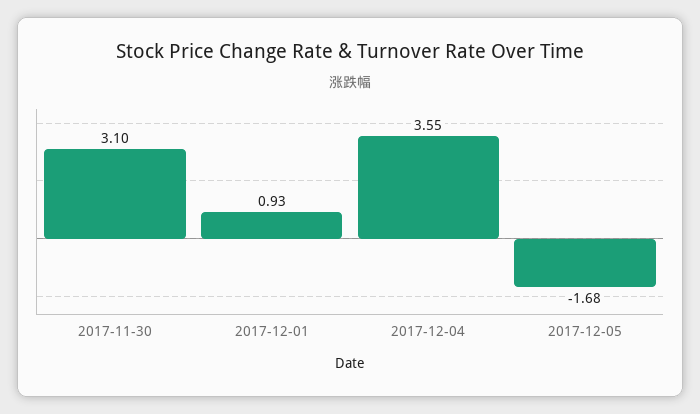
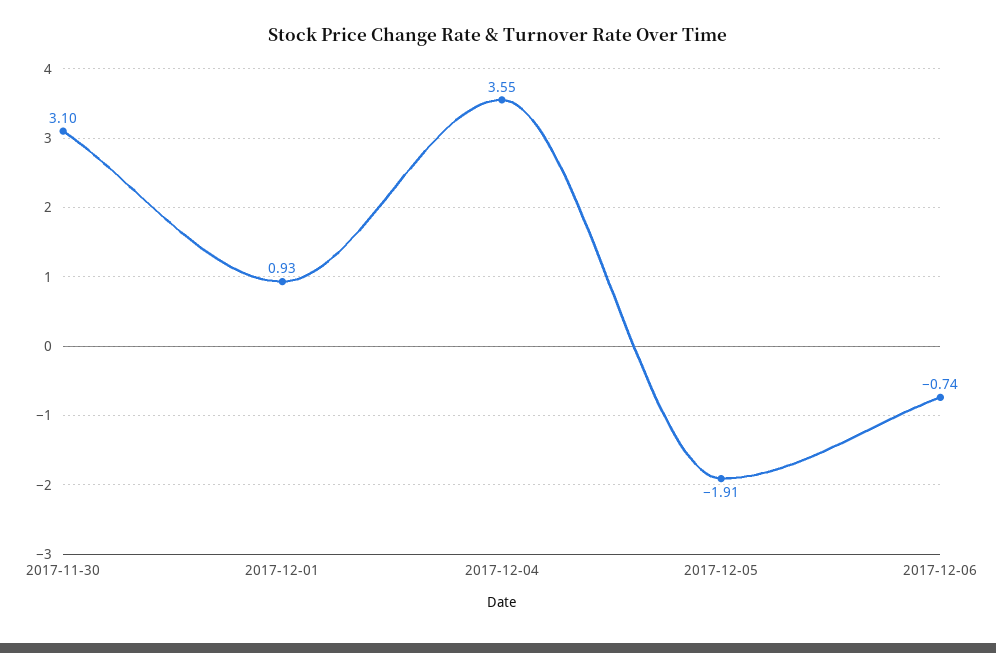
2017-12-05: -1.68 -> -1.91
2017-12-06: none -> -0.74

